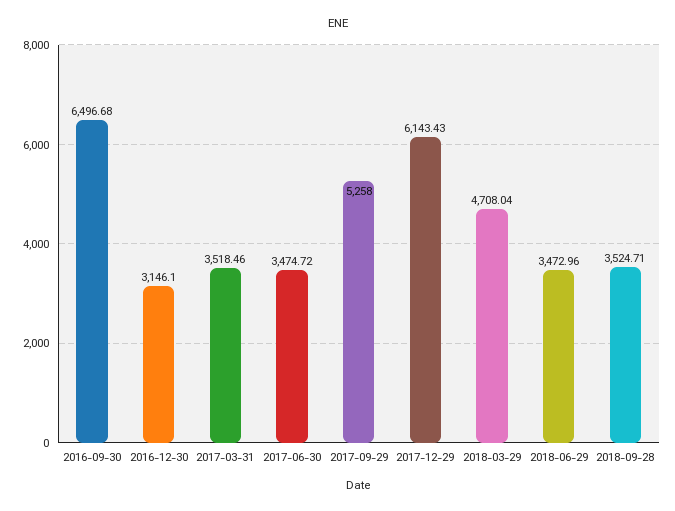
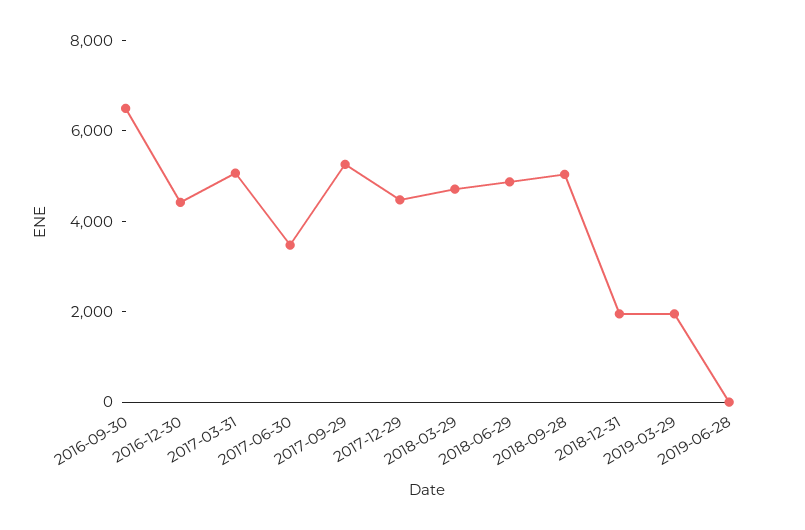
2016-12-30: 3146.1 -> 4500
2017-03-31: 3518.46 -> 5000
2017-12-29: 6143.43 -> 4500
2018-06-29: 3472.96 -> 5000
2018-09-28: 3524.71 -> 5000
2018-12-31: none -> 2000
2019-03-29: none -> 2000
2019-06-28: none -> 0

